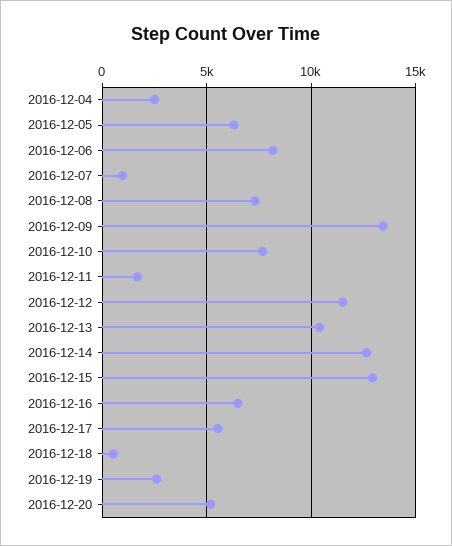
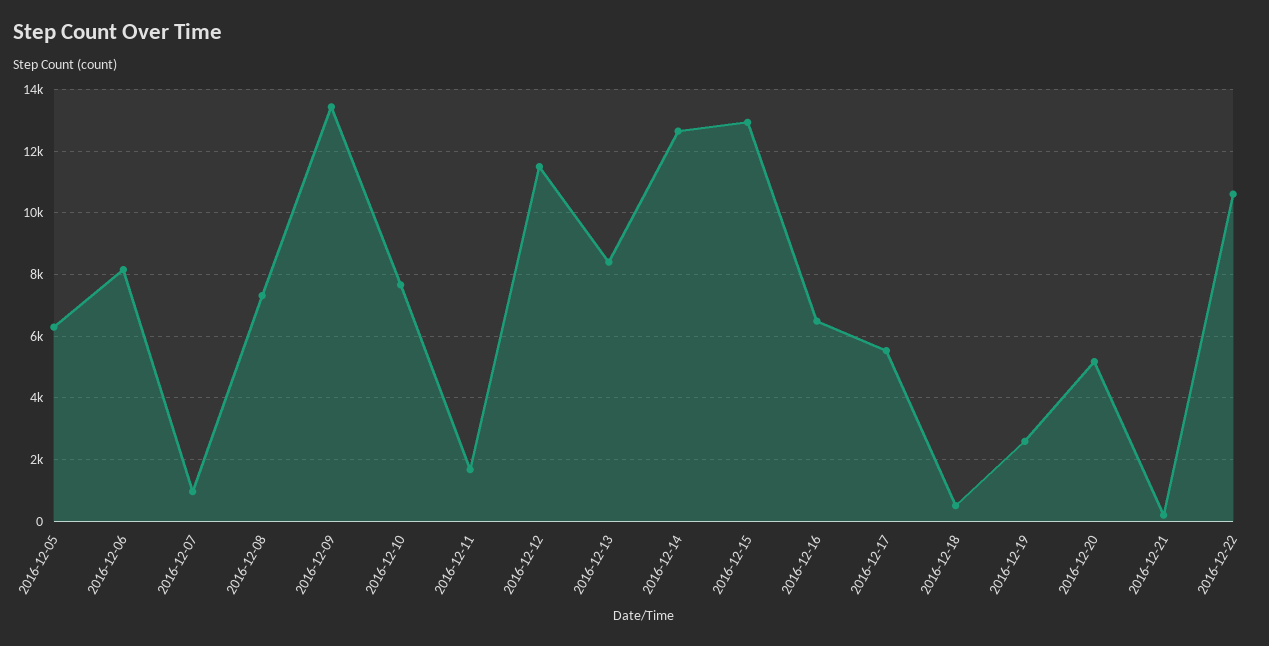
2016-12-04: 2500 -> none
2016-12-13: 10500 -> 8400
2016-12-21: none -> 200
2016-12-22: none -> 10600

